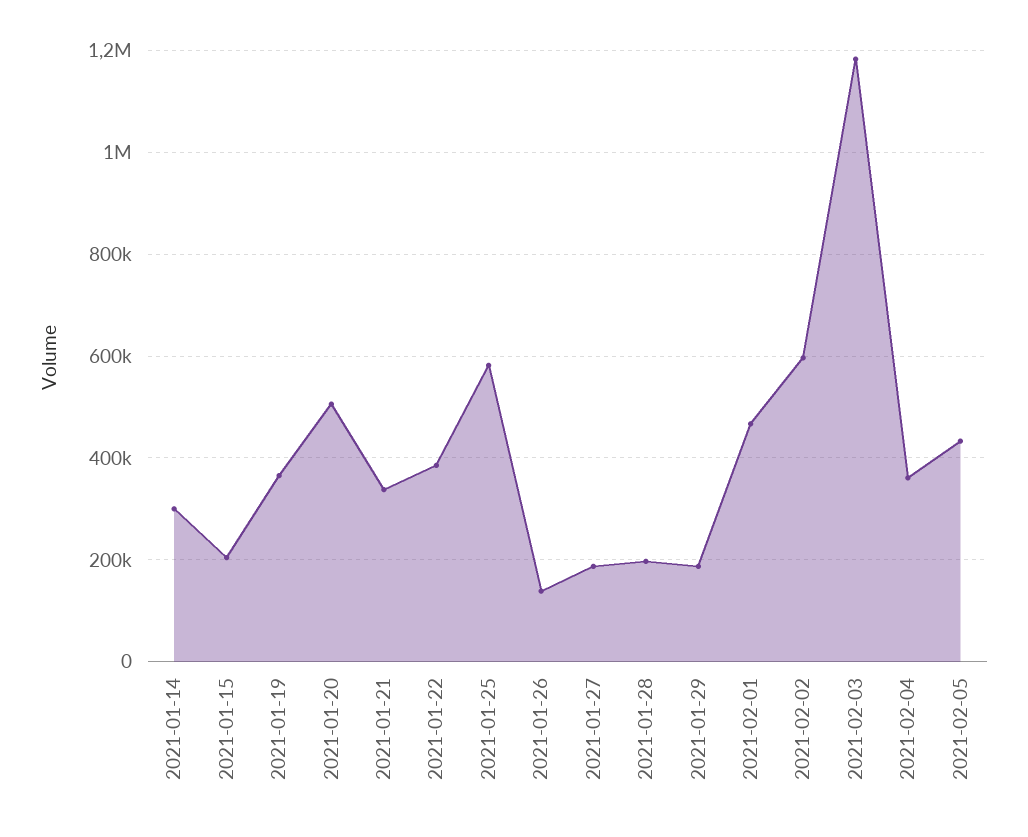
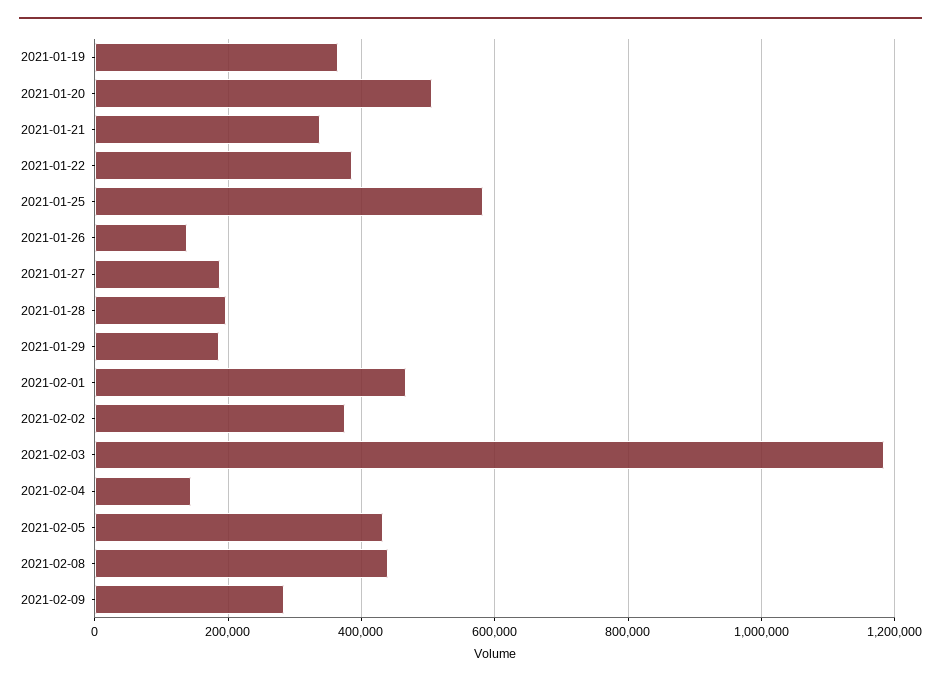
2021-01-14: 300000 -> none
2021-01-15: 200000 -> none
2021-02-02: 600000 -> 380000
2021-02-04: 360000 -> 140000
2021-02-08: none -> 440000
2021-02-09: none -> 280000

